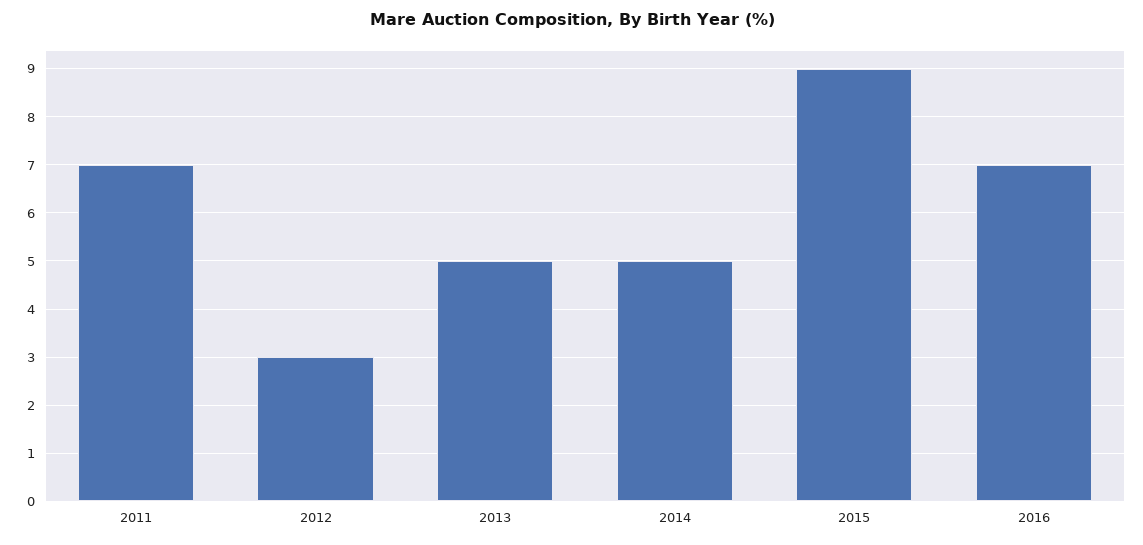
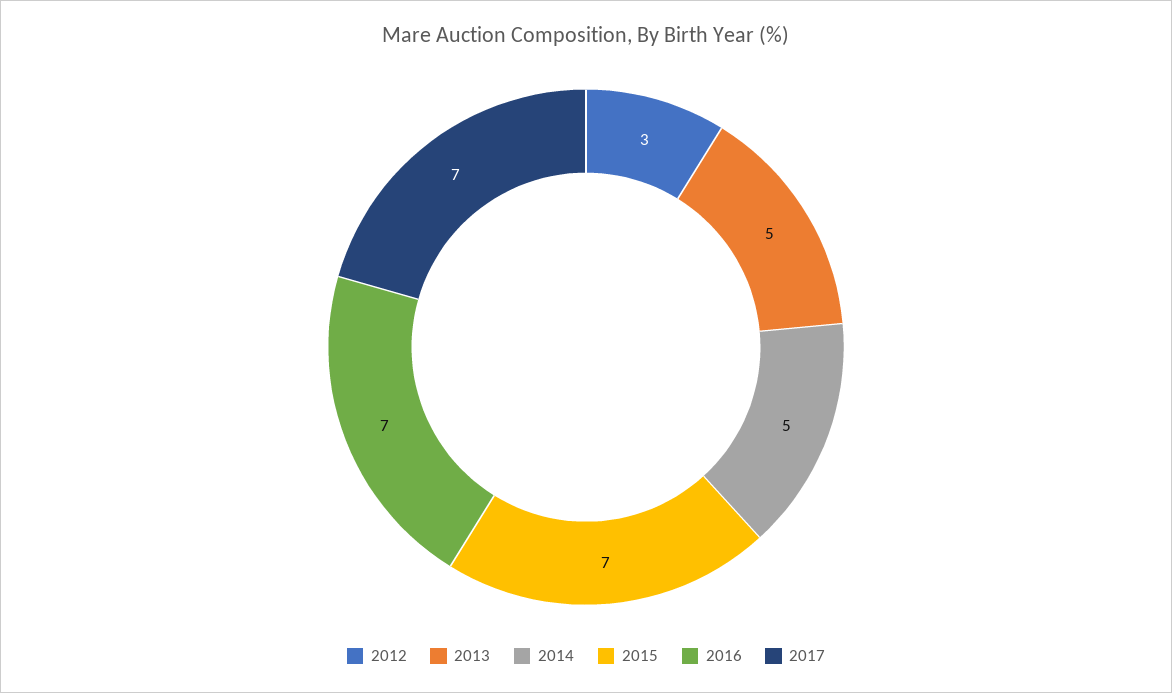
2011: 7 -> none
2015: 9 -> 7
2017: none -> 7

